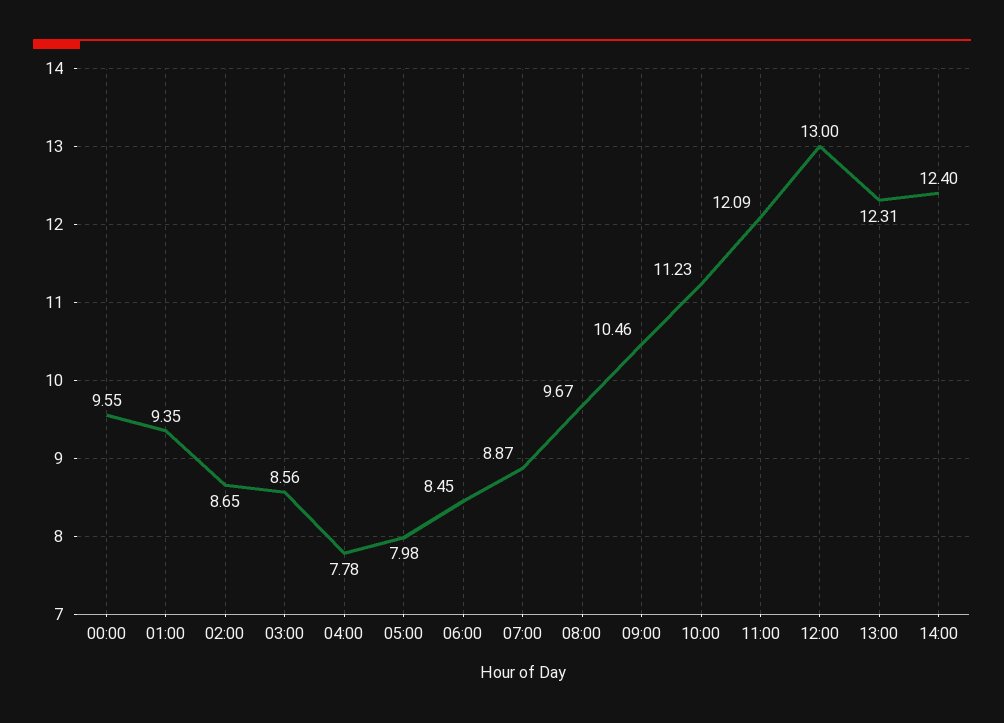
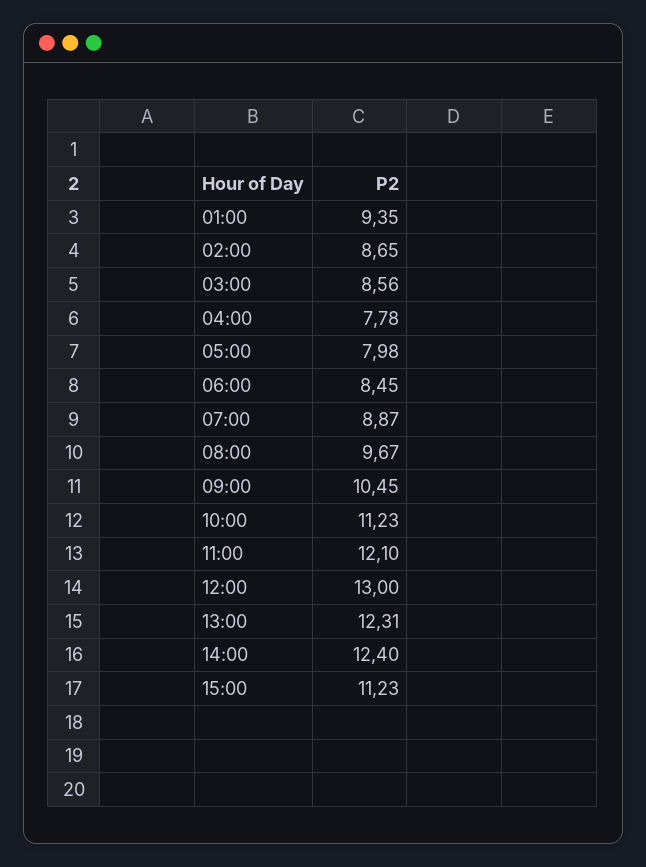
00:00: 9.55 -> none
09:00: 10.46 -> 10.45
11:00: 12.09 -> 12.1
15:00: none -> 11.23

